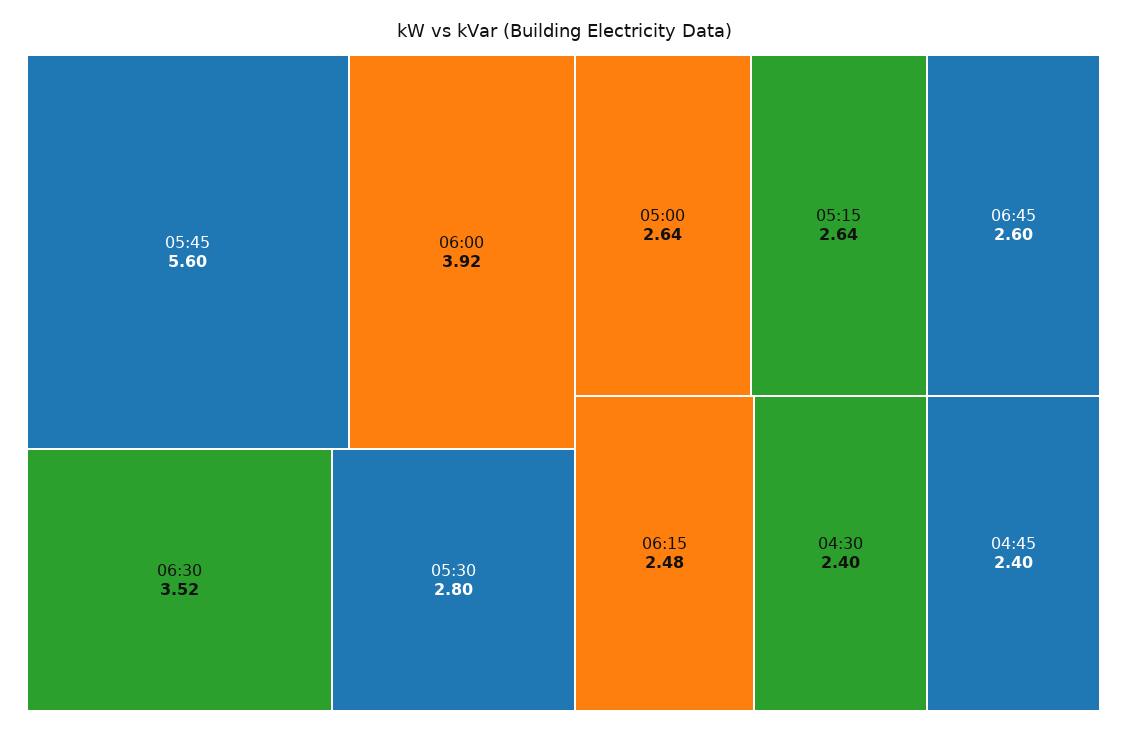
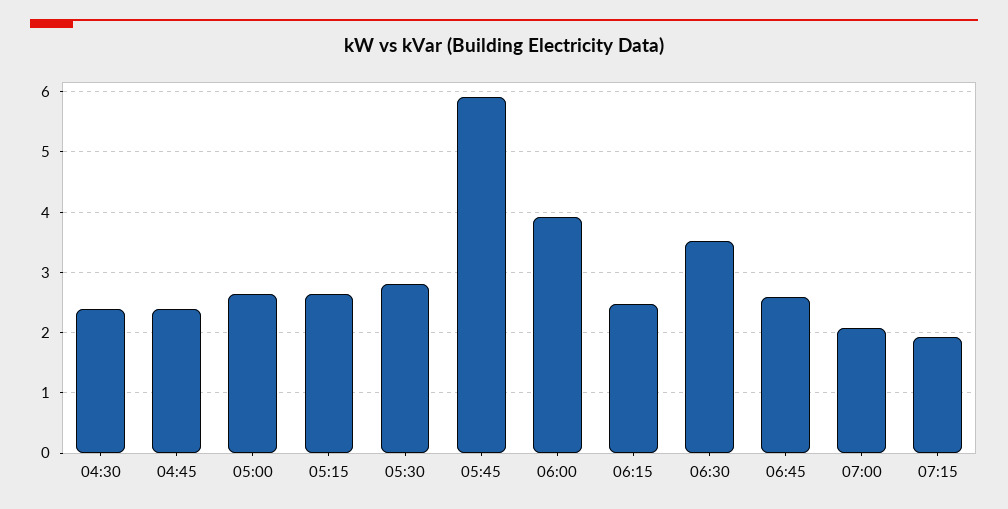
05:45: 5.6 -> 5.9
07:00: none -> 2.1
07:15: none -> 1.9

